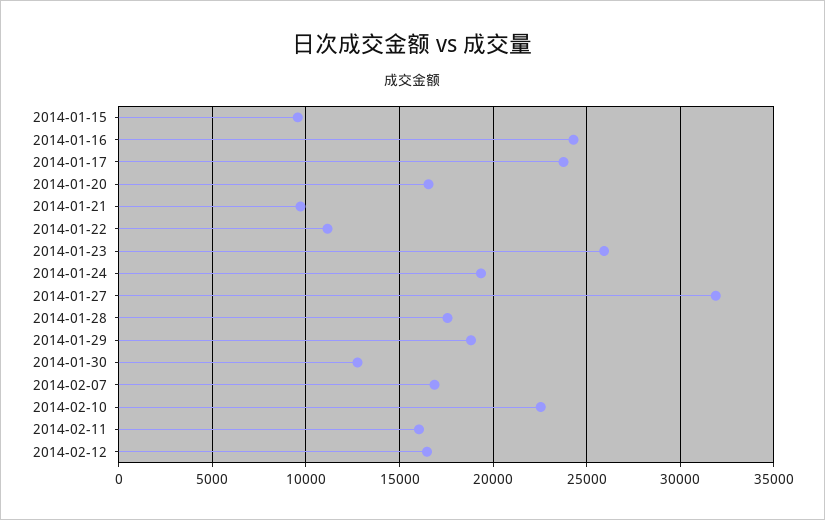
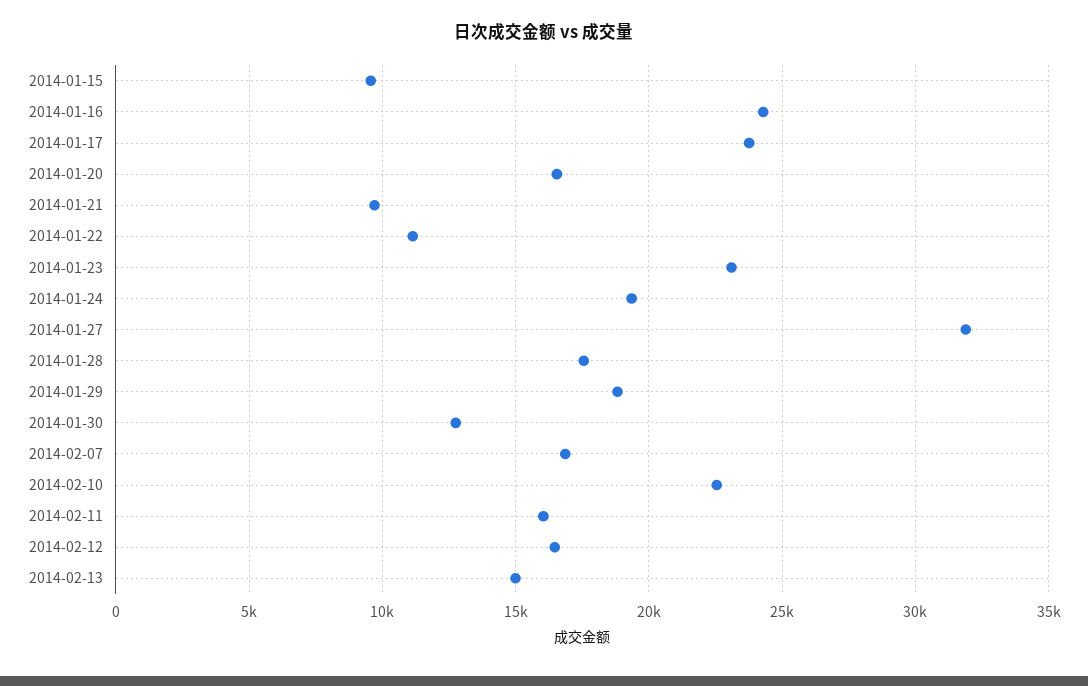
2014-01-23: 26000 -> 23000
2014-02-13: none -> 15000

